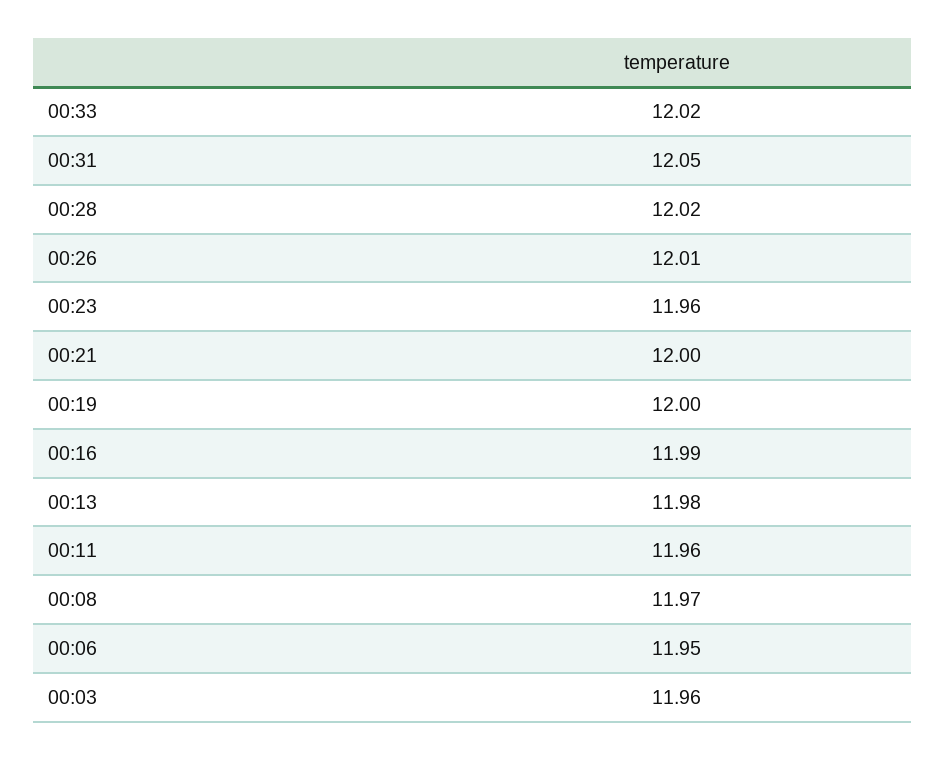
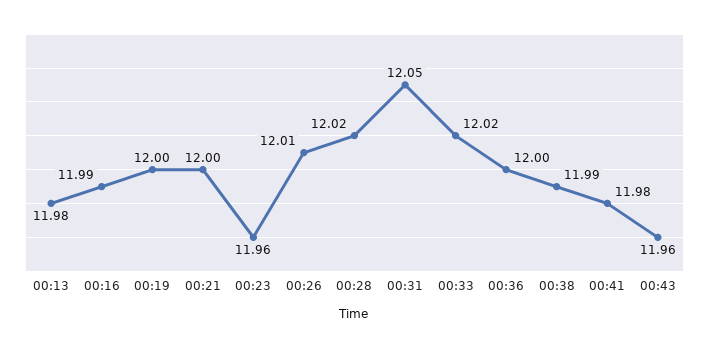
00:11: 11.96 -> none
00:08: 11.97 -> none
00:06: 11.95 -> none
00:03: 11.96 -> none
00:36: none -> 12
00:38: none -> 11.99
00:41: none -> 11.98
00:43: none -> 11.96

